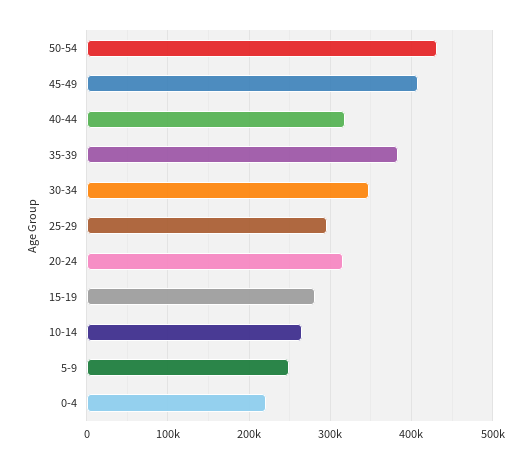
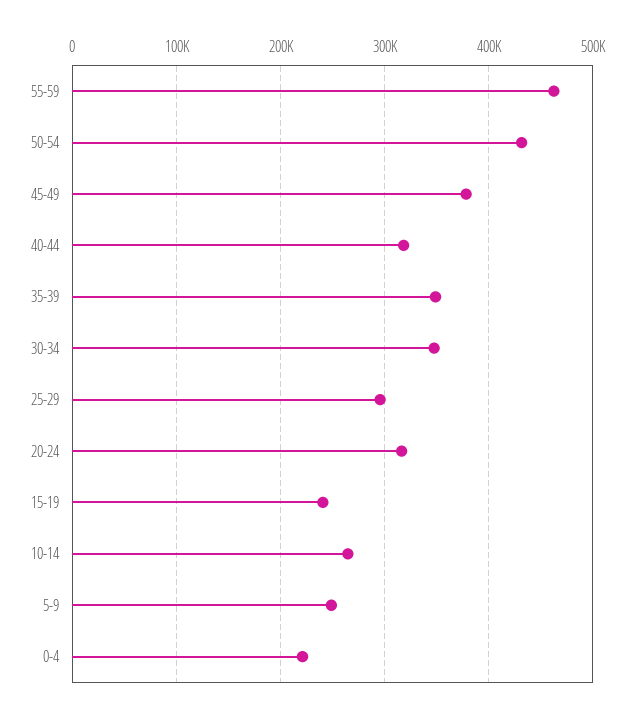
45-49: 410000 -> 380000
35-39: 380000 -> 350000
15-19: 280000 -> 240000
55-59: none -> 460000

